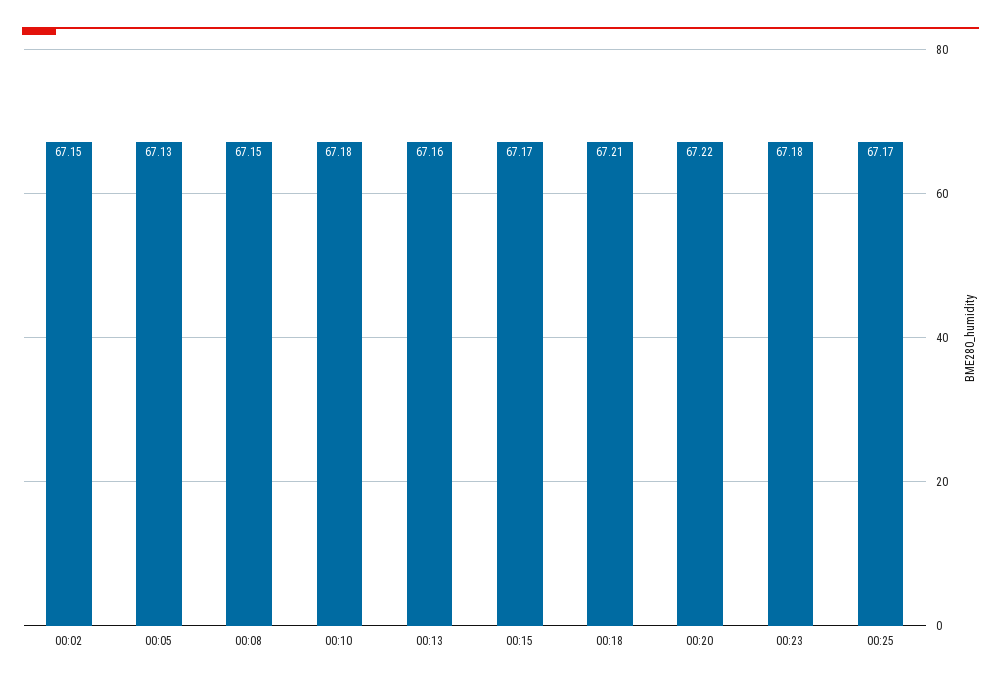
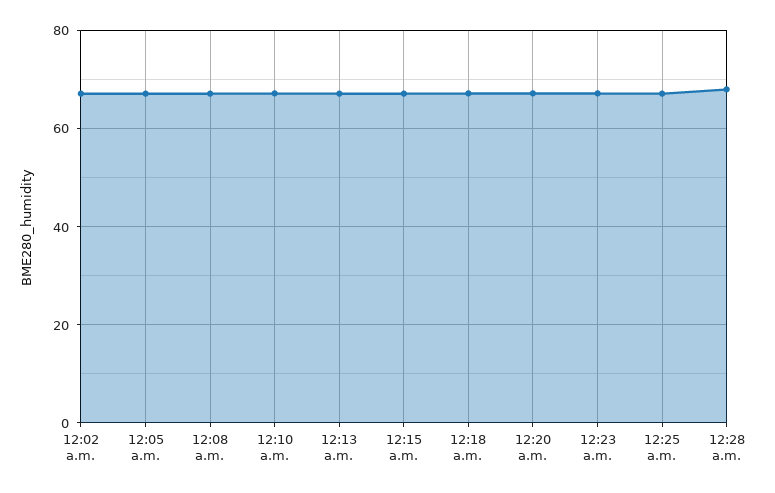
12:28 a.m.: none -> 68

